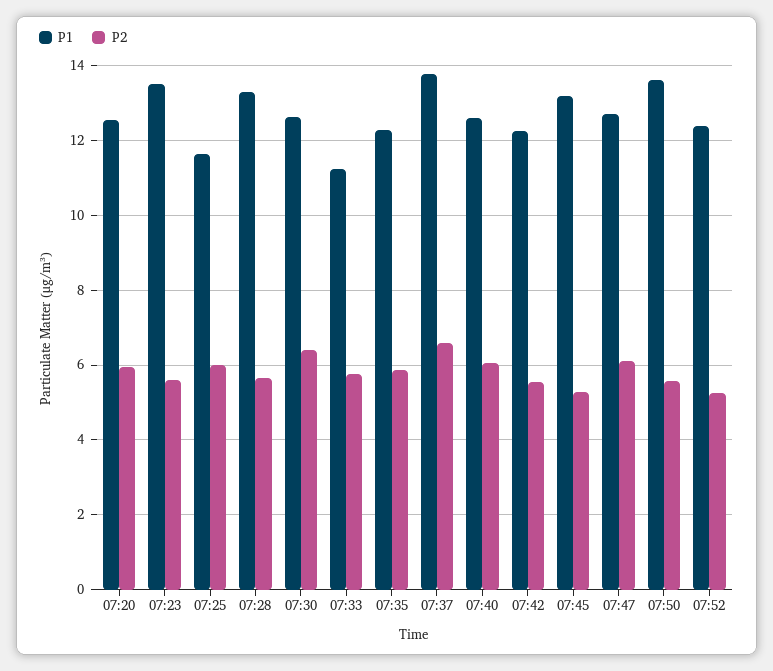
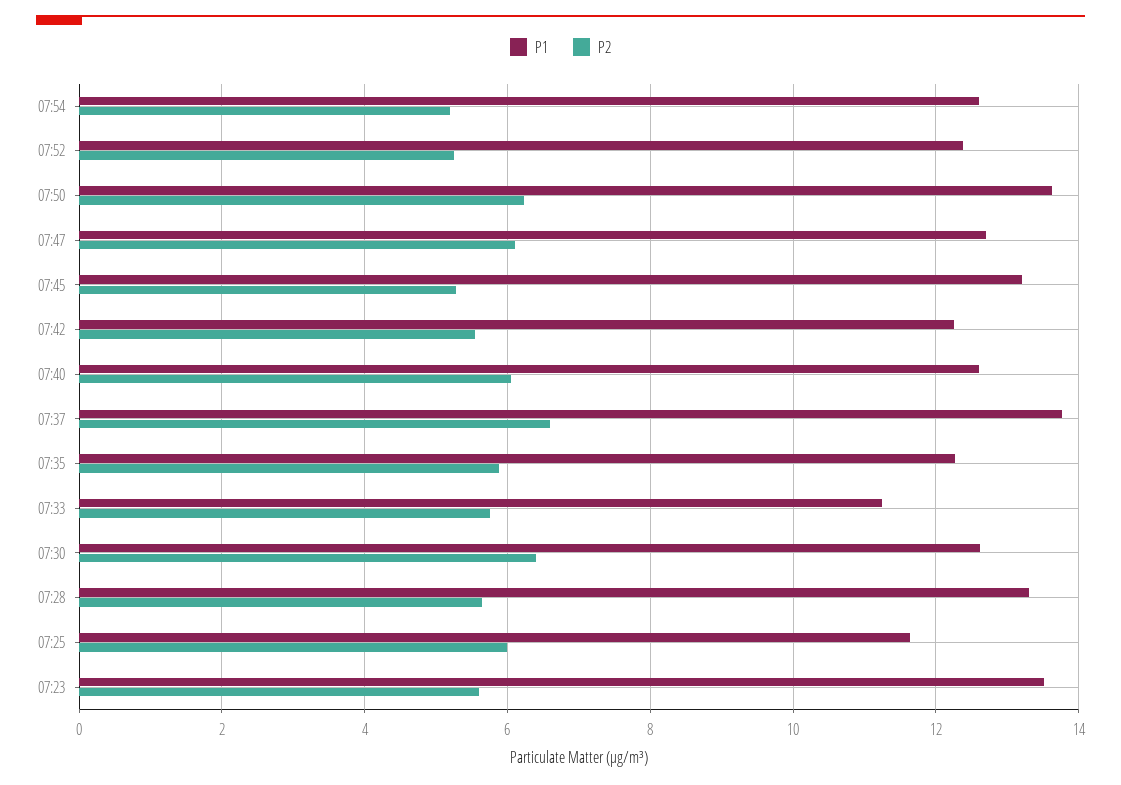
P1, 07:20: 12.6 -> none
P2, 07:20: 6 -> none
P2, 07:50: 5.6 -> 6.2
P1, 07:54: none -> 12.6
P2, 07:54: none -> 5.2

